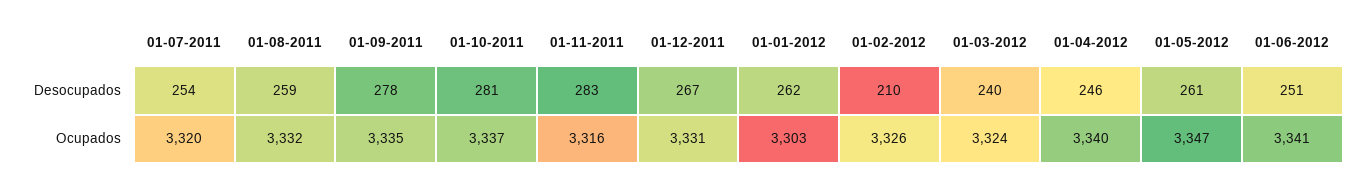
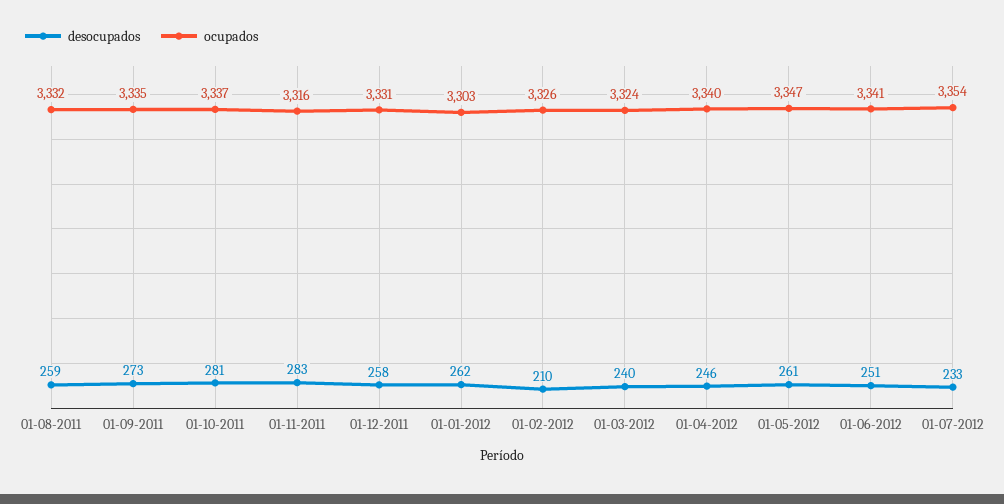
Desocupados, 01-07-2011: 254 -> none
Desocupados, 01-09-2011: 278 -> 273
Desocupados, 01-12-2011: 267 -> 258
Ocupados, 01-07-2011: 3320 -> none
Desocupados, 01-07-2012: none -> 233
Ocupados, 01-07-2012: none -> 3354

